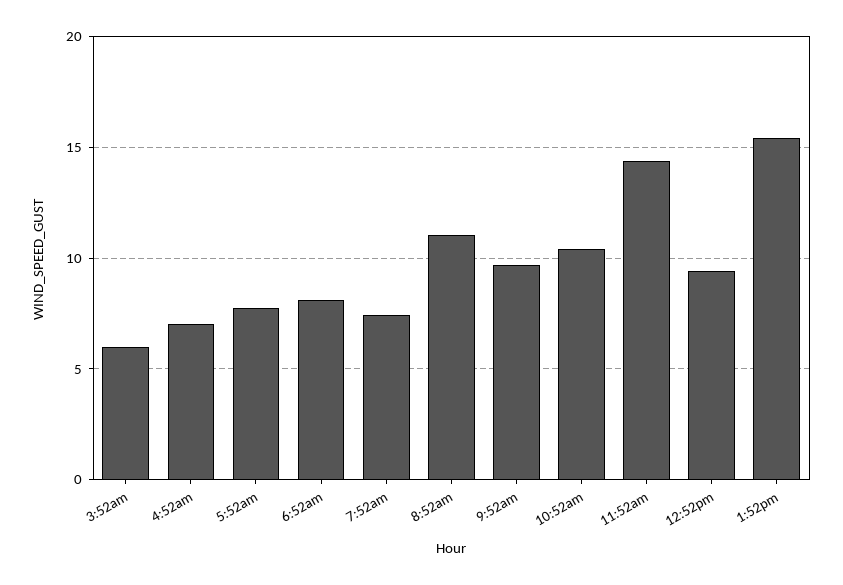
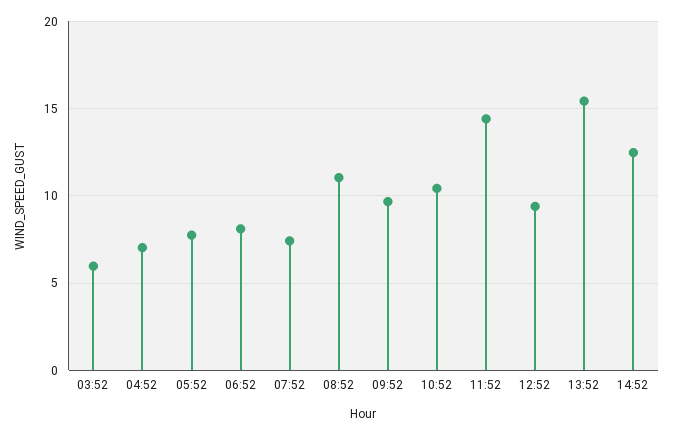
14:52: none -> 12.5

